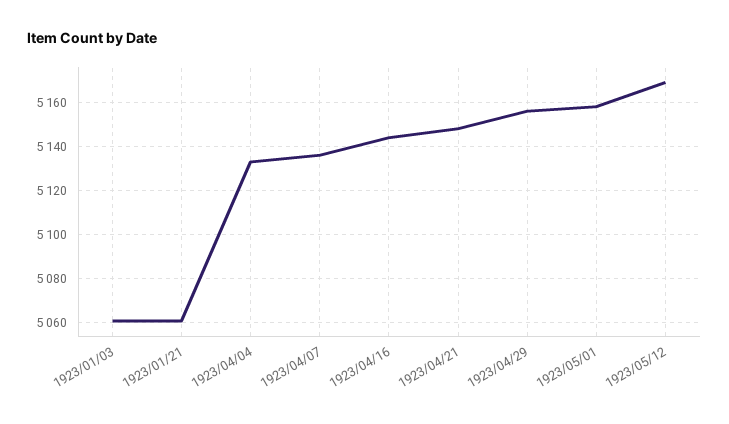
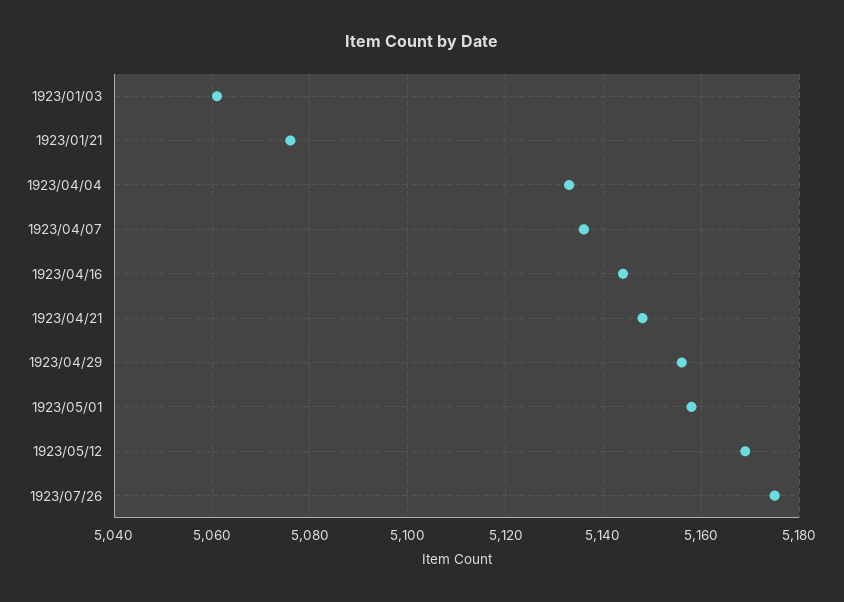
1923/01/21: 5060 -> 5075
1923/07/26: none -> 5175

